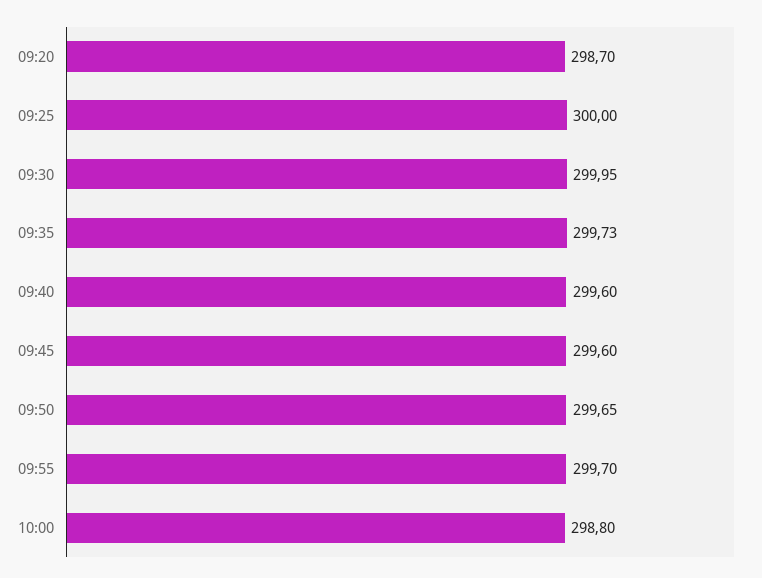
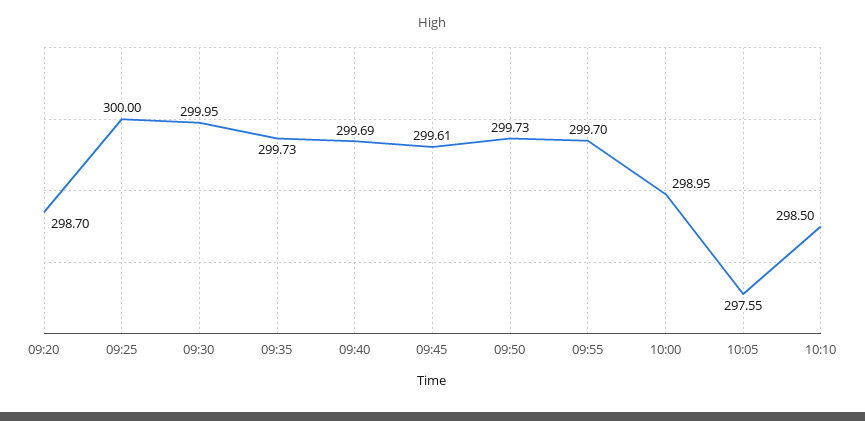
09:40: 299.6 -> 299.69
09:45: 299.6 -> 299.61
09:50: 299.65 -> 299.73
10:00: 298.8 -> 298.95
10:05: none -> 297.55
10:10: none -> 298.5

